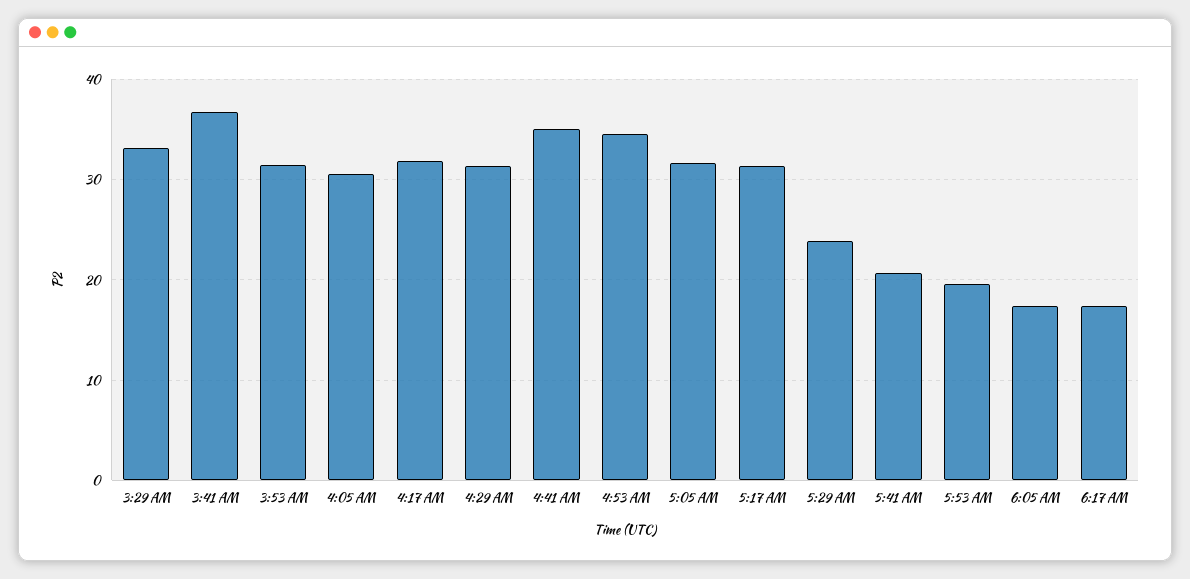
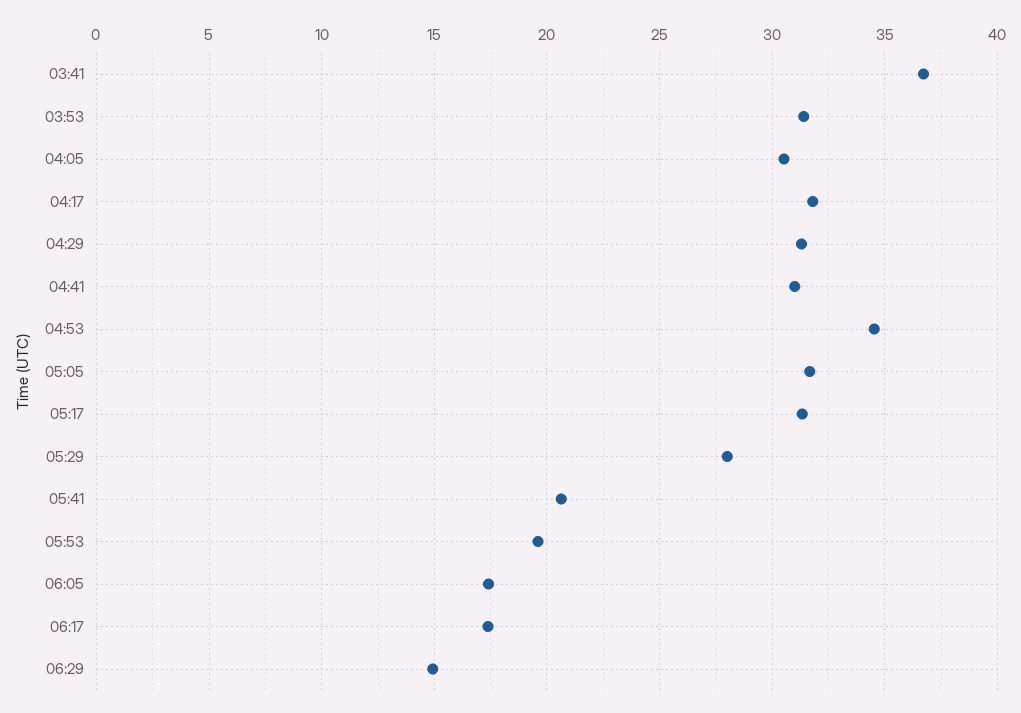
3:29 AM: 33 -> none
4:41 AM: 35 -> 31
5:29 AM: 24 -> 28
06:29: none -> 15

